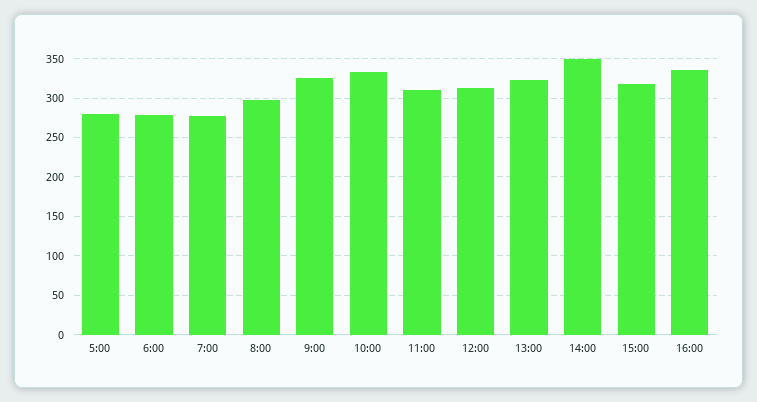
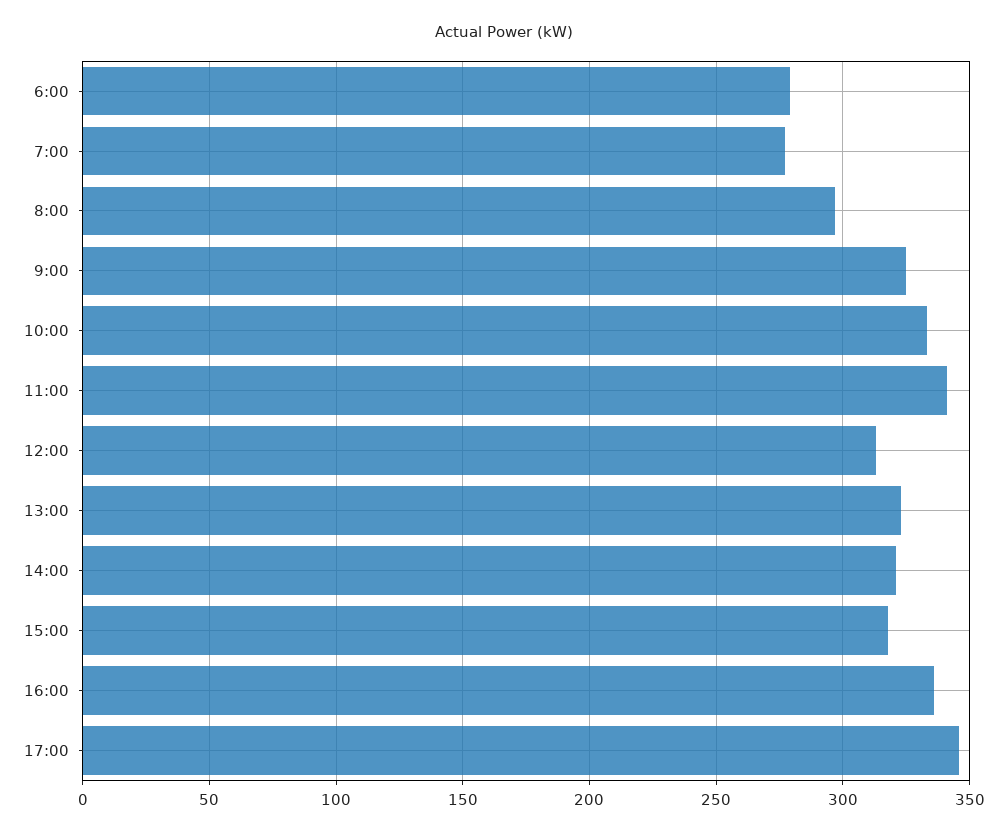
5:00: 280 -> none
11:00: 310 -> 340
14:00: 350 -> 320
17:00: none -> 345

